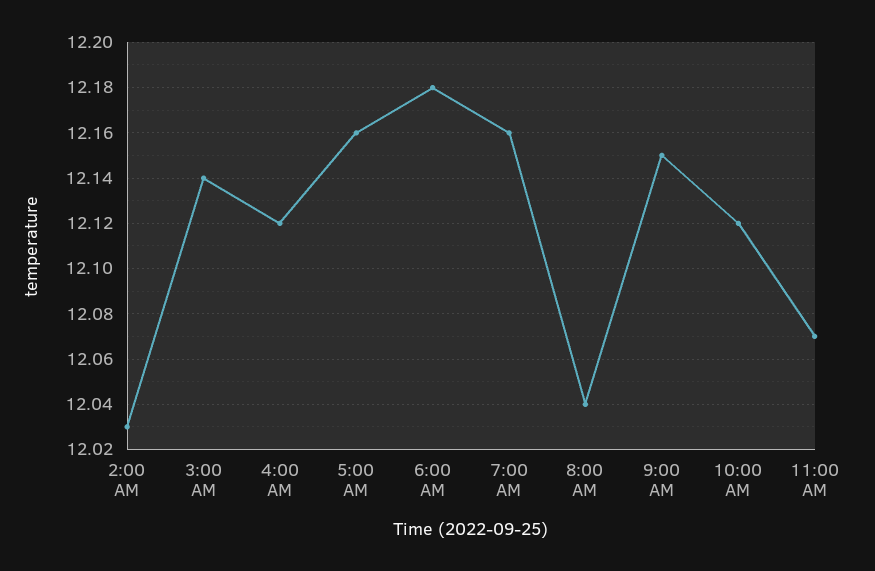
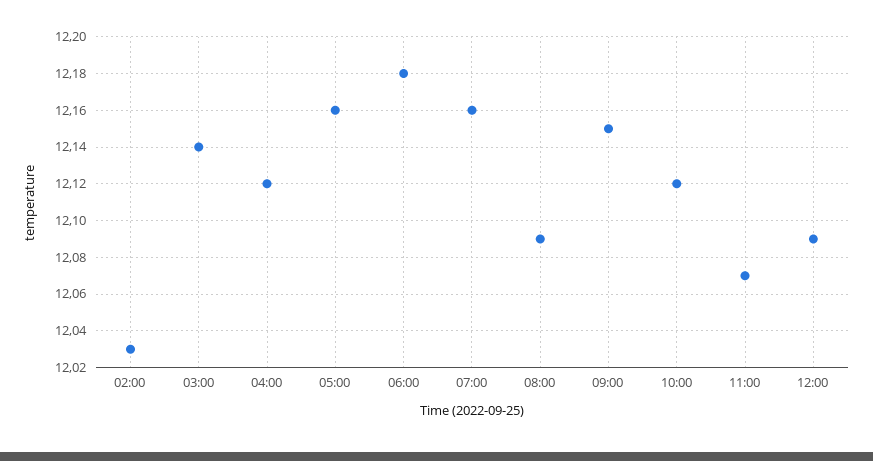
8:00 AM: 12.04 -> 12.09
12:00: none -> 12.09

